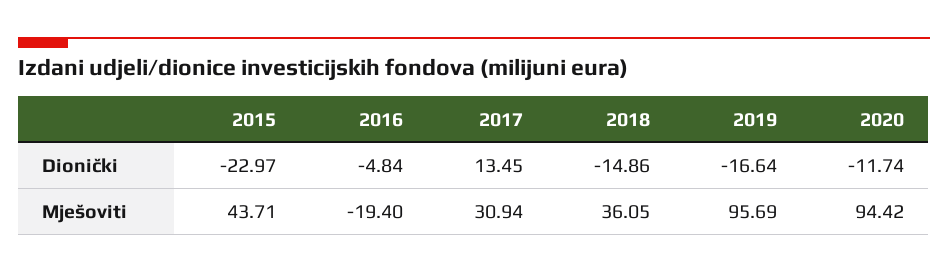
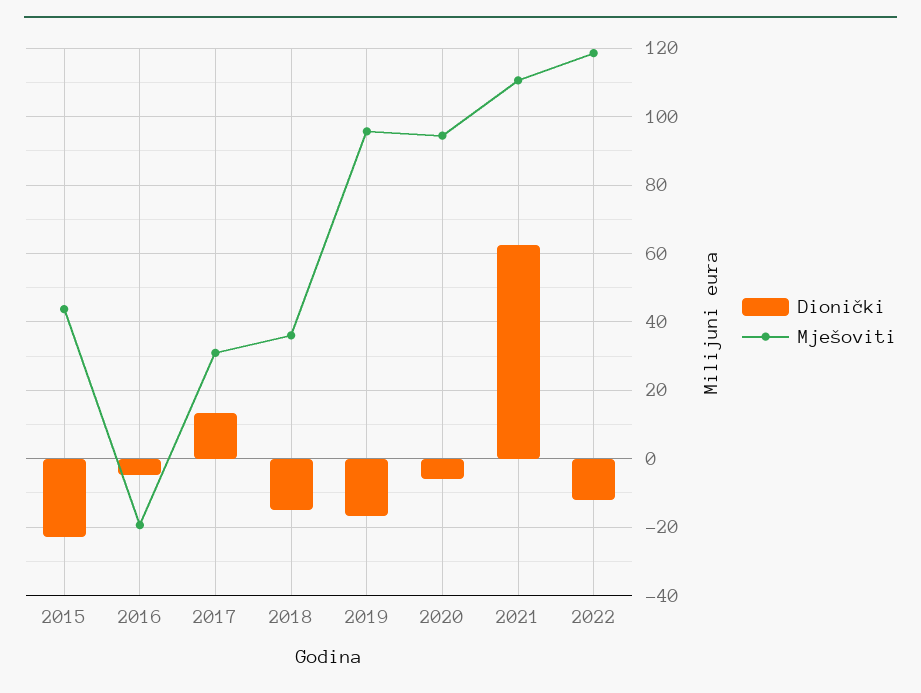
Dionički, 2020: -11.74 -> -6
Dionički, 2021: none -> 62
Mješoviti, 2021: none -> 110
Dionički, 2022: none -> -12
Mješoviti, 2022: none -> 118

